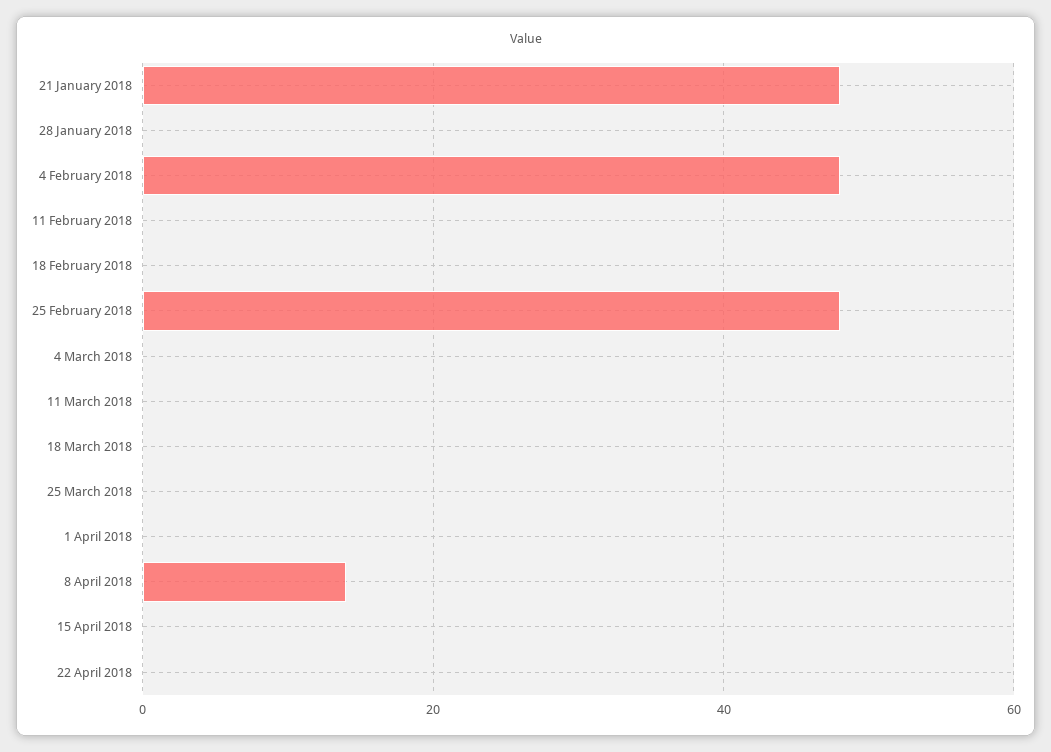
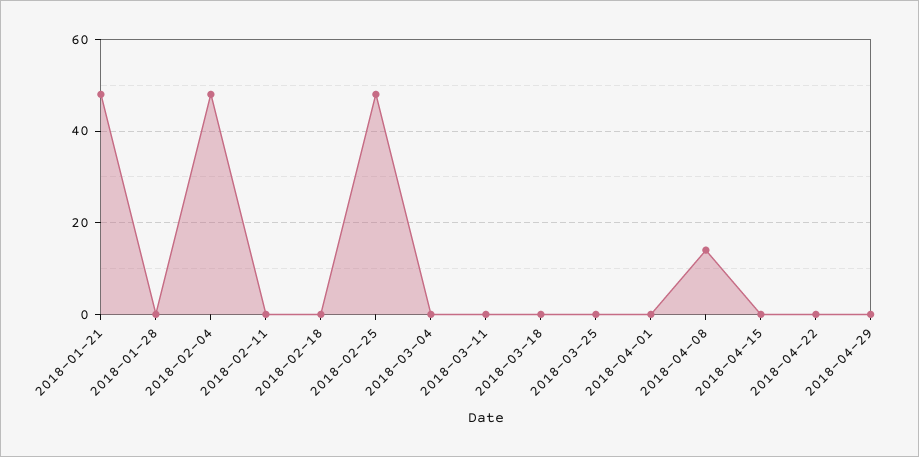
2018-04-29: none -> 0

